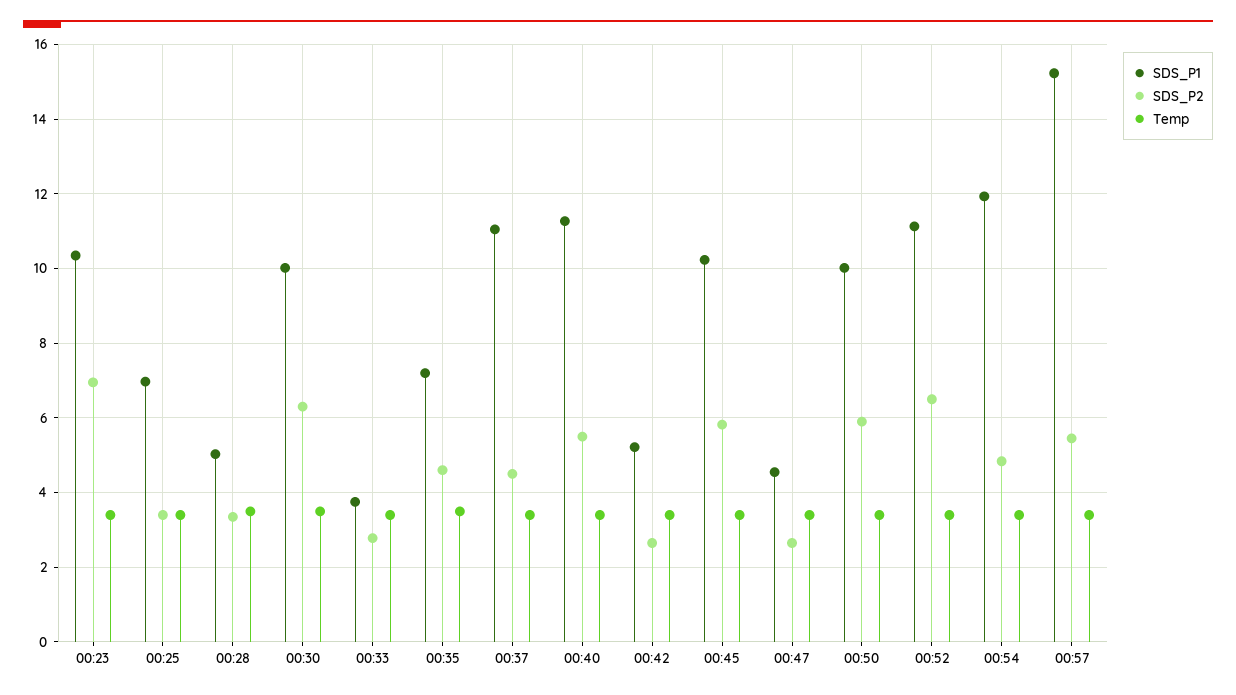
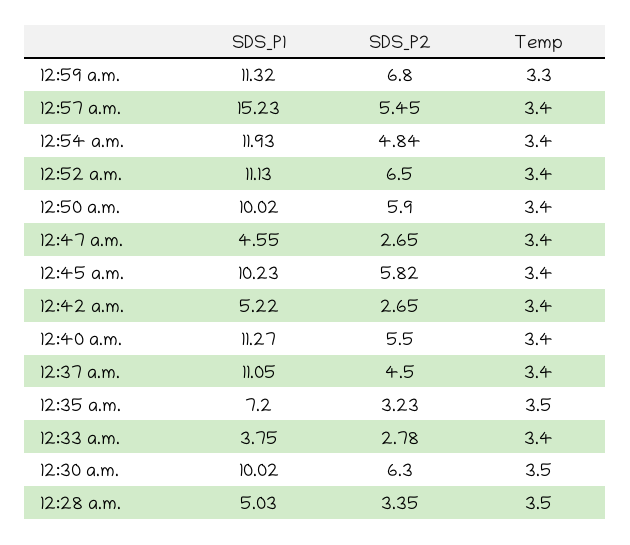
SDS_P1, 00:23: 10.4 -> none
SDS_P2, 00:23: 7 -> none
Temp, 00:23: 3.4 -> none
SDS_P1, 00:25: 7 -> none
SDS_P2, 00:25: 3.4 -> none
Temp, 00:25: 3.4 -> none
SDS_P2, 00:35: 4.6 -> 3.23
SDS_P1, 12:59 a.m.: none -> 11.32
SDS_P2, 12:59 a.m.: none -> 6.8
Temp, 12:59 a.m.: none -> 3.3

